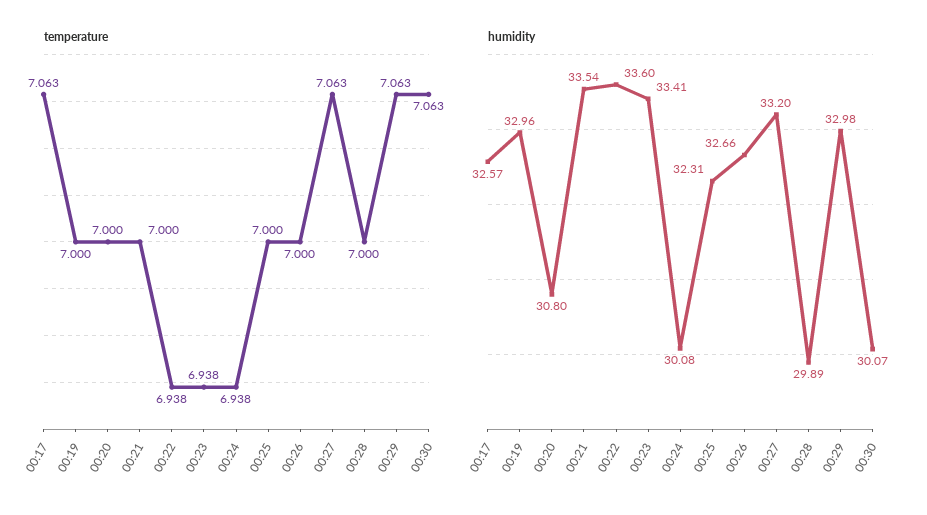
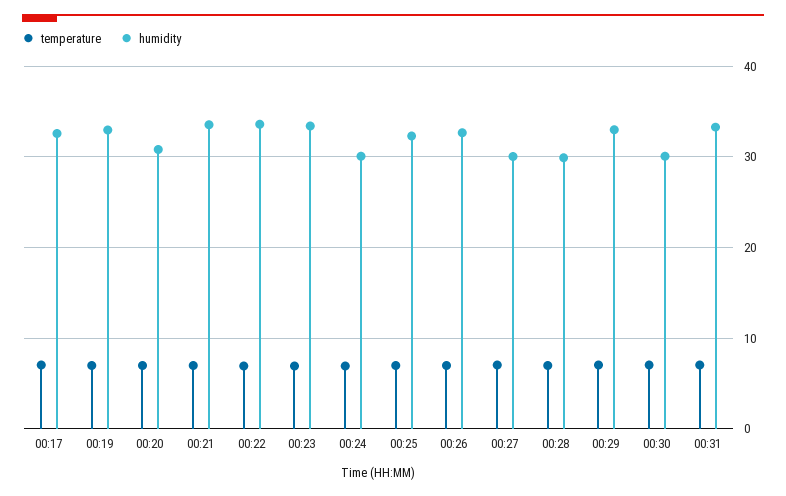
humidity, 00:27: 33.2 -> 30
temperature, 00:31: none -> 7
humidity, 00:31: none -> 33

